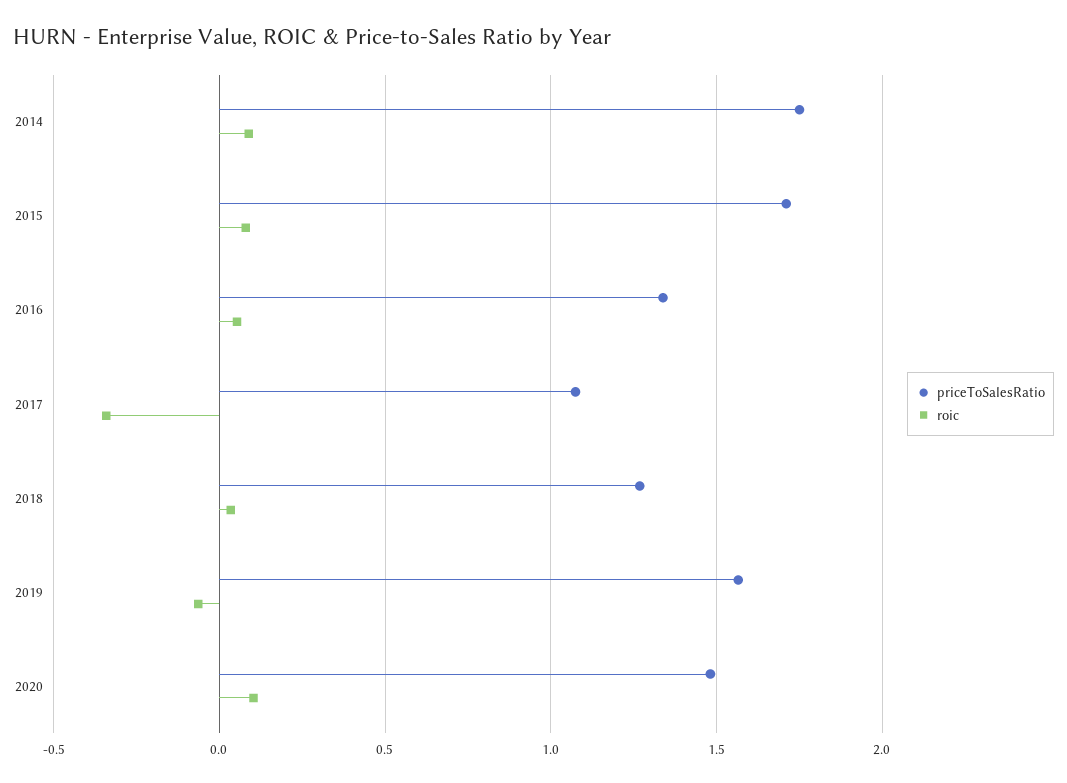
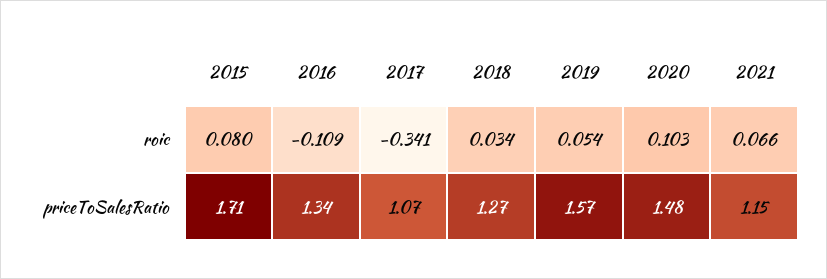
priceToSalesRatio, 2014: 1.75 -> none
roic, 2014: 0.1 -> none
roic, 2016: 0.05 -> -0.109
roic, 2019: -0.05 -> 0.054
roic, 2021: none -> 0.066
priceToSalesRatio, 2021: none -> 1.15

